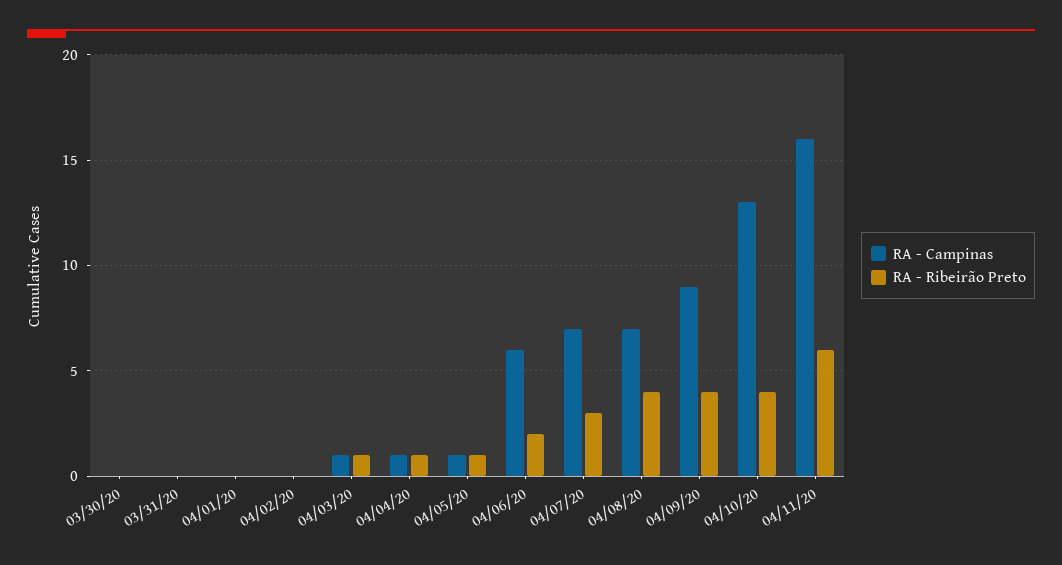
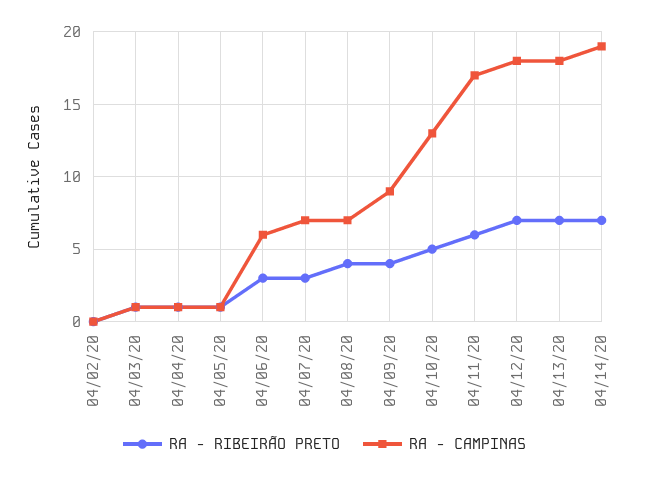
RA - Campinas, 03/30/20: 0 -> none
RA - Ribeirão Preto, 03/30/20: 0 -> none
RA - Campinas, 03/31/20: 0 -> none
RA - Ribeirão Preto, 03/31/20: 0 -> none
RA - Campinas, 04/01/20: 0 -> none
RA - Ribeirão Preto, 04/01/20: 0 -> none
RA - Ribeirão Preto, 04/06/20: 2 -> 3
RA - Ribeirão Preto, 04/10/20: 4 -> 5
RA - Campinas, 04/11/20: 16 -> 17
RA - Ribeirão Preto, 04/12/20: none -> 7
RA - Campinas, 04/12/20: none -> 18
RA - Ribeirão Preto, 04/13/20: none -> 7
RA - Campinas, 04/13/20: none -> 18
RA - Ribeirão Preto, 04/14/20: none -> 7
RA - Campinas, 04/14/20: none -> 19

